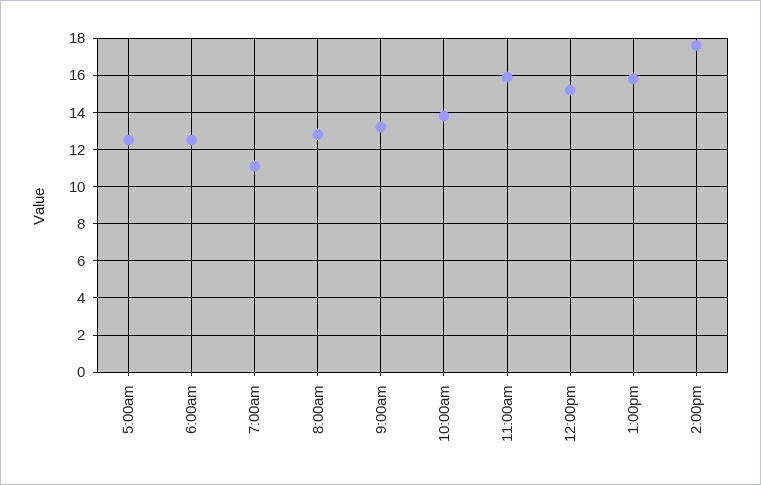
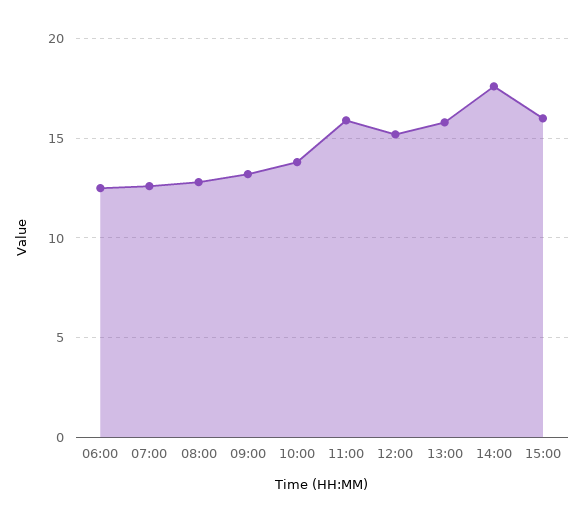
5:00am: 12.5 -> none
7:00am: 11 -> 12.5
15:00: none -> 16

